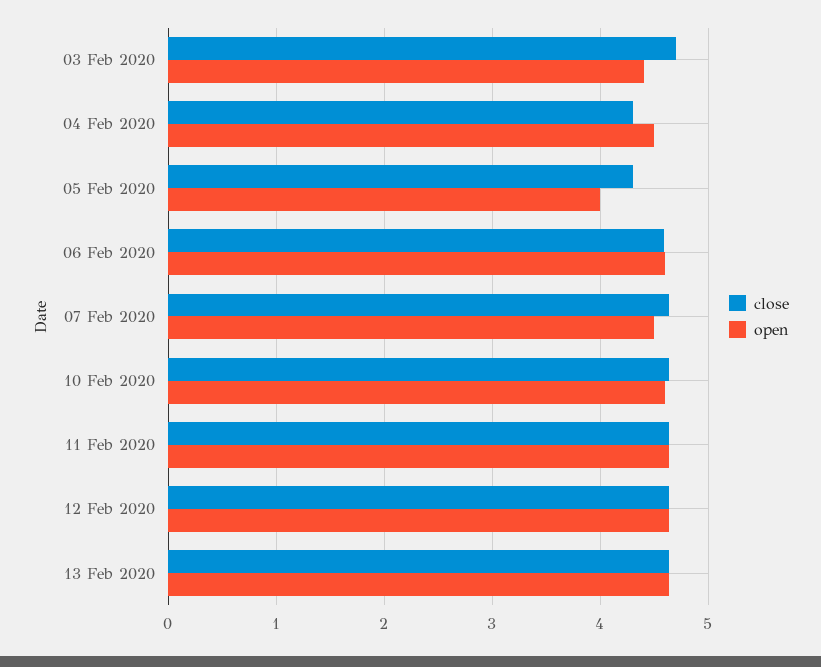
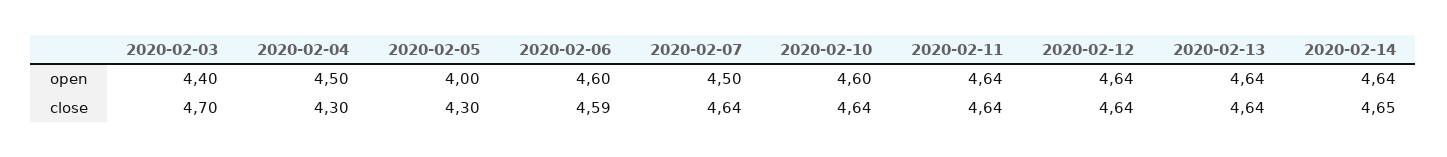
open, 2020-02-14: none -> 4.64
close, 2020-02-14: none -> 4.65

